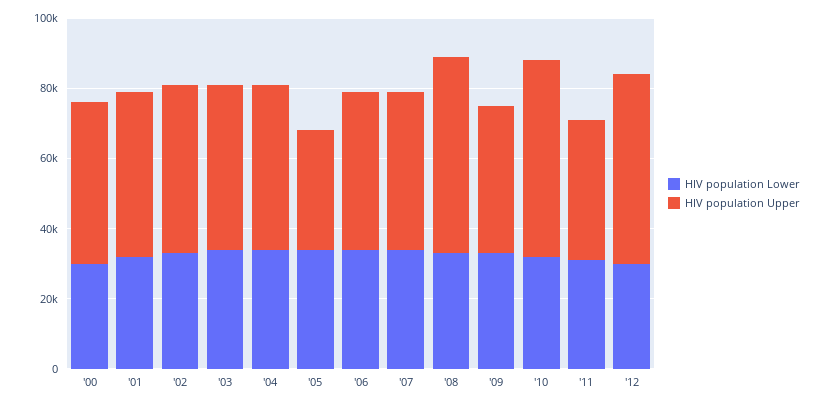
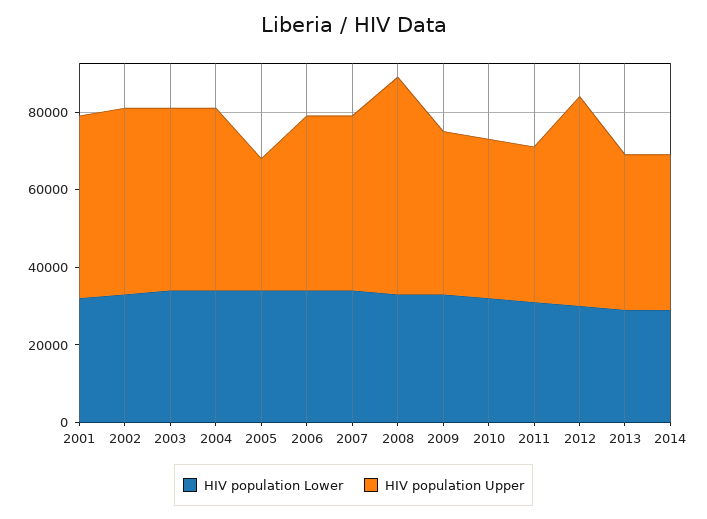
HIV population Lower, '00: 30000 -> none
HIV population Upper, '00: 45000 -> none
HIV population Upper, '10: 55000 -> 40000
HIV population Lower, 2013: none -> 30000
HIV population Upper, 2013: none -> 40000
HIV population Lower, 2014: none -> 30000
HIV population Upper, 2014: none -> 40000

